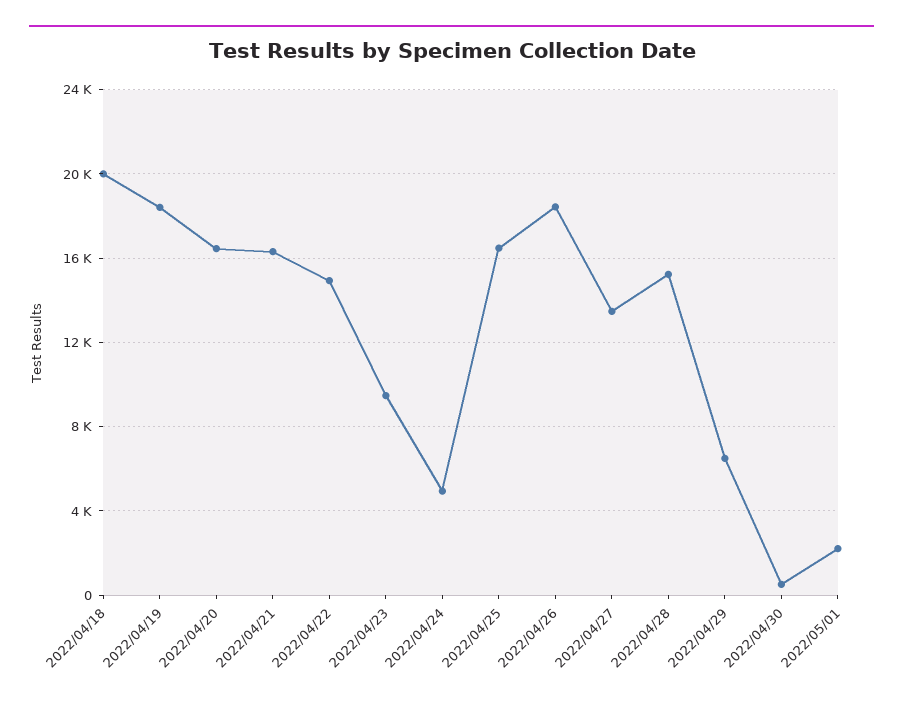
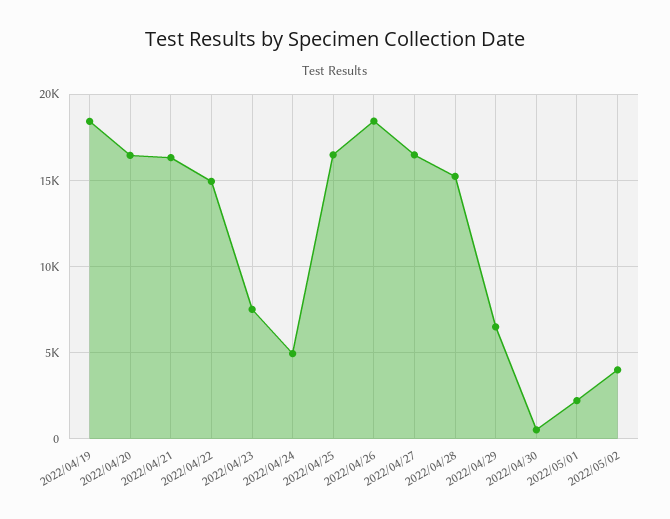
2022/04/18: 20000 -> none
2022/04/23: 9500 -> 7500
2022/04/27: 13500 -> 16500
2022/05/02: none -> 4000

